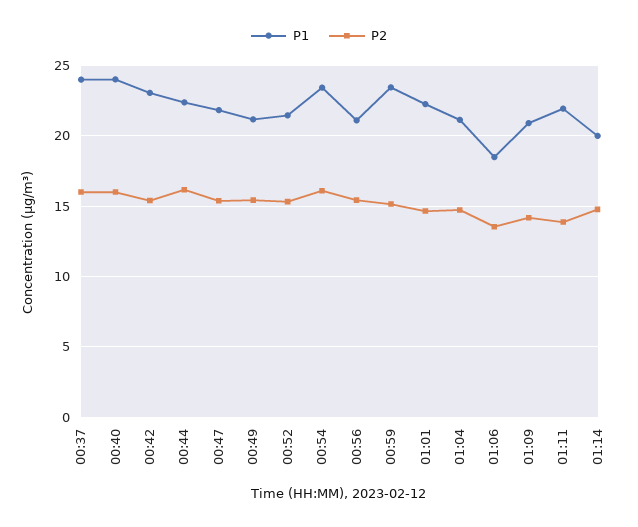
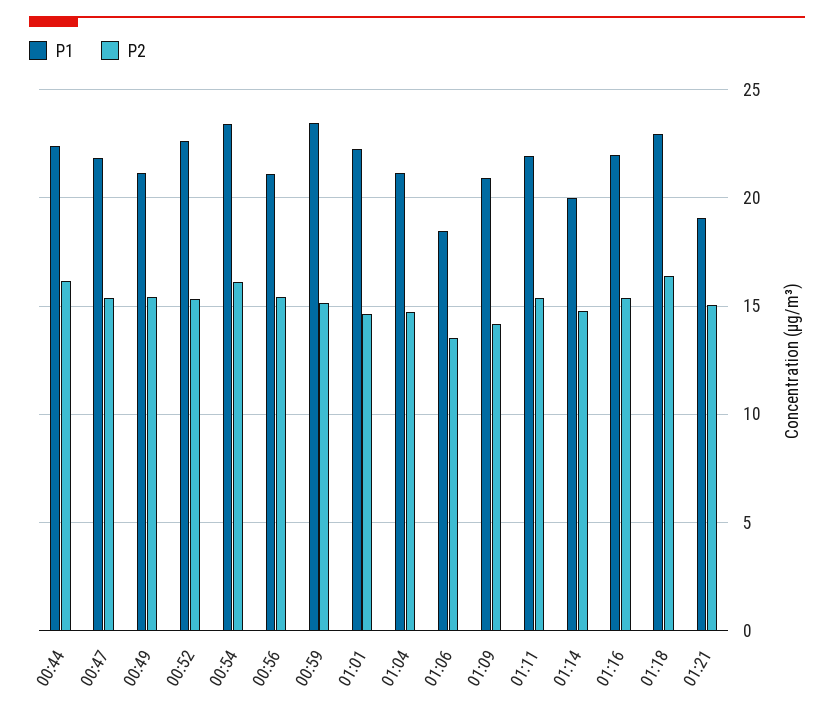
P1, 00:37: 24 -> none
P2, 00:37: 16 -> none
P1, 00:40: 24 -> none
P2, 00:40: 16 -> none
P1, 00:42: 23 -> none
P2, 00:42: 15.5 -> none
P1, 00:52: 21.5 -> 22.5
P2, 01:11: 14 -> 15.5
P1, 01:16: none -> 22
P2, 01:16: none -> 15.5
P1, 01:18: none -> 23
P2, 01:18: none -> 16.5
P1, 01:21: none -> 19
P2, 01:21: none -> 15

